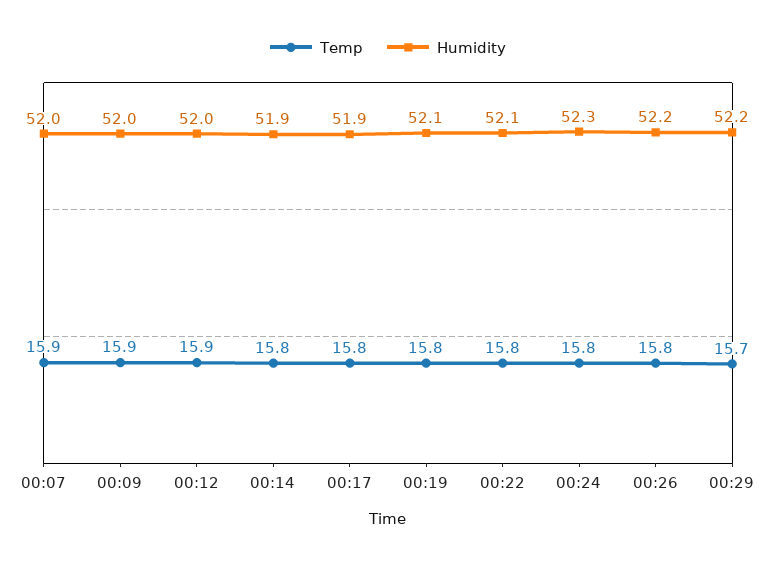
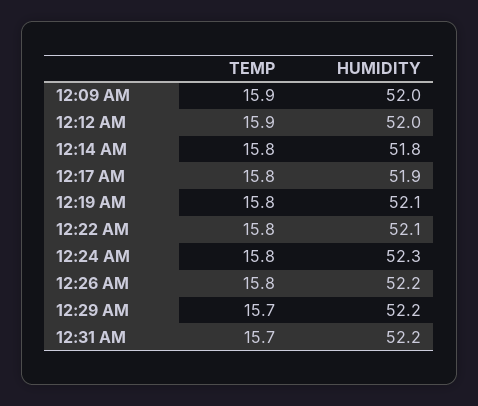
Temp, 00:07: 15.9 -> none
Humidity, 00:07: 52 -> none
Humidity, 00:14: 51.9 -> 51.8
Temp, 12:31 AM: none -> 15.7
Humidity, 12:31 AM: none -> 52.2

